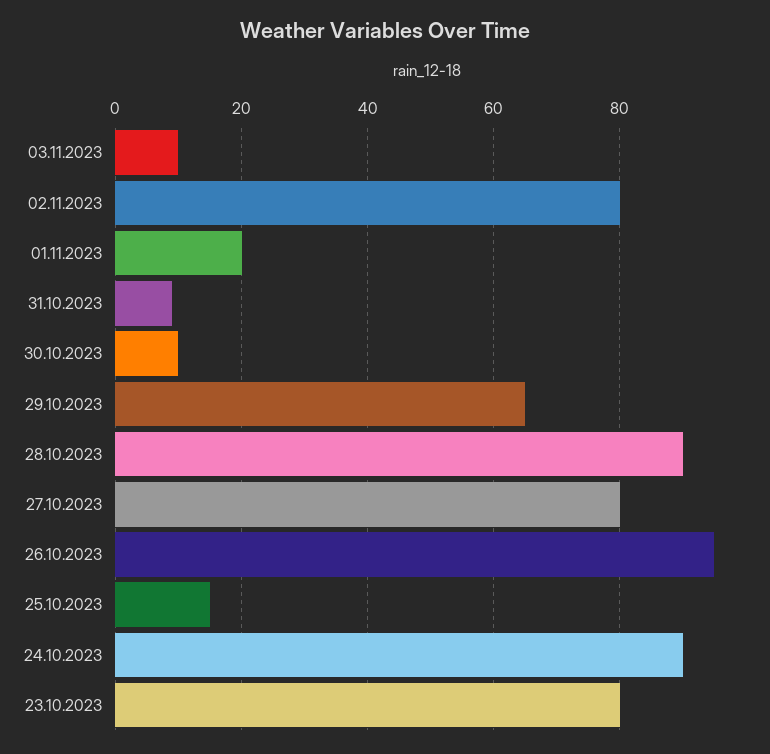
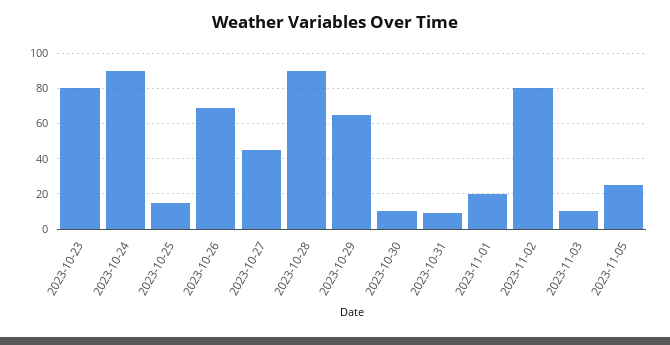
27.10.2023: 80 -> 45
26.10.2023: 95 -> 70
2023-11-05: none -> 25

